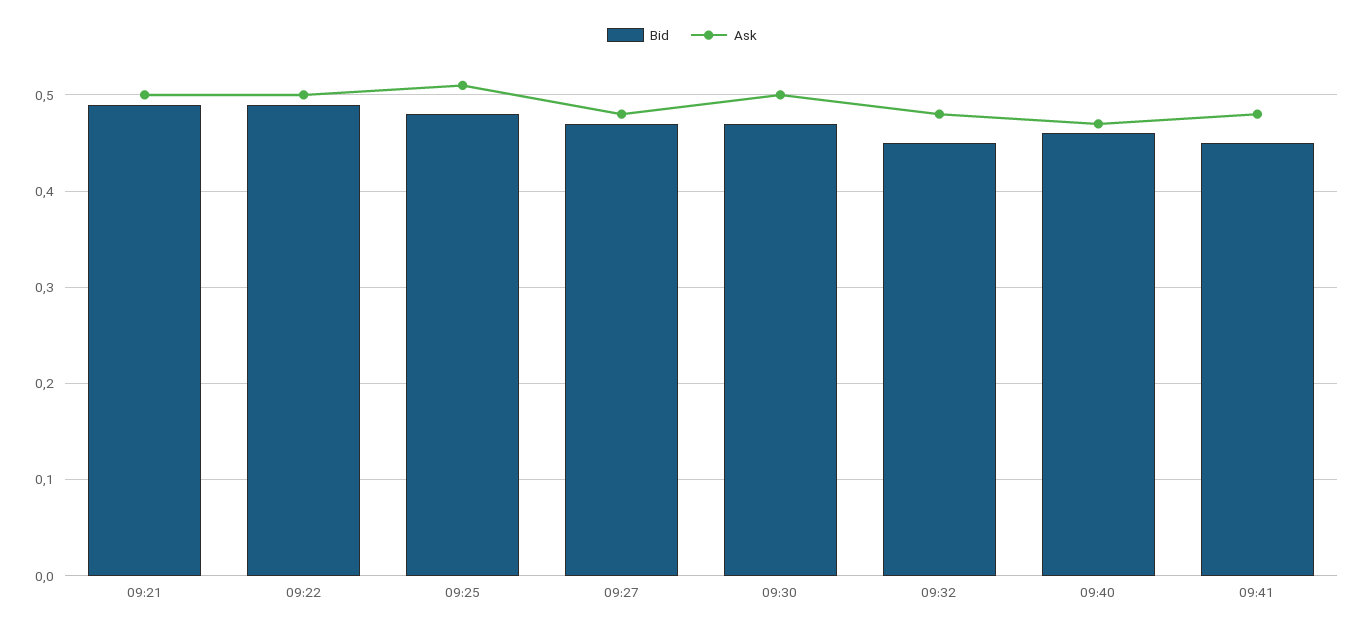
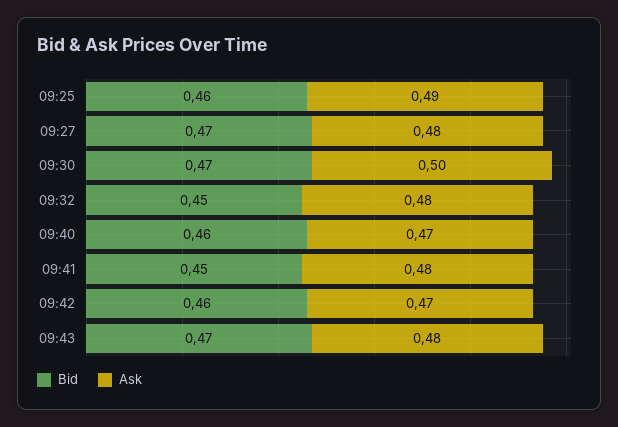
Bid, 09:21: 0.49 -> none
Ask, 09:21: 0.5 -> none
Bid, 09:22: 0.49 -> none
Ask, 09:22: 0.5 -> none
Bid, 09:25: 0.48 -> 0.46
Ask, 09:25: 0.51 -> 0.49
Bid, 09:42: none -> 0.46
Ask, 09:42: none -> 0.47
Bid, 09:43: none -> 0.47
Ask, 09:43: none -> 0.48

